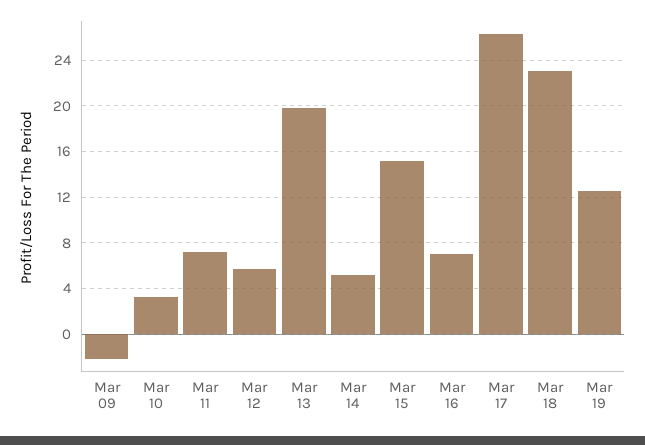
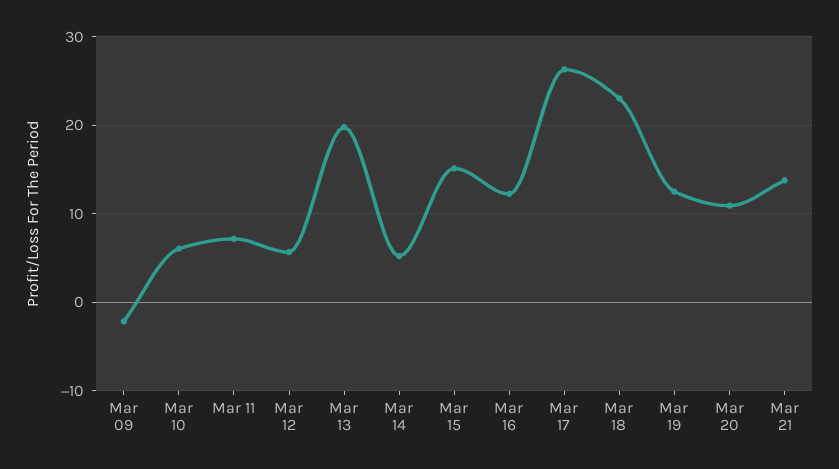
Mar 10: 3 -> 6
Mar 16: 7 -> 12
Mar 20: none -> 11
Mar 21: none -> 14

